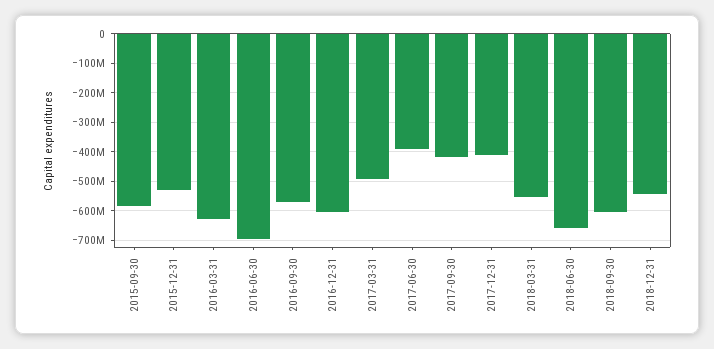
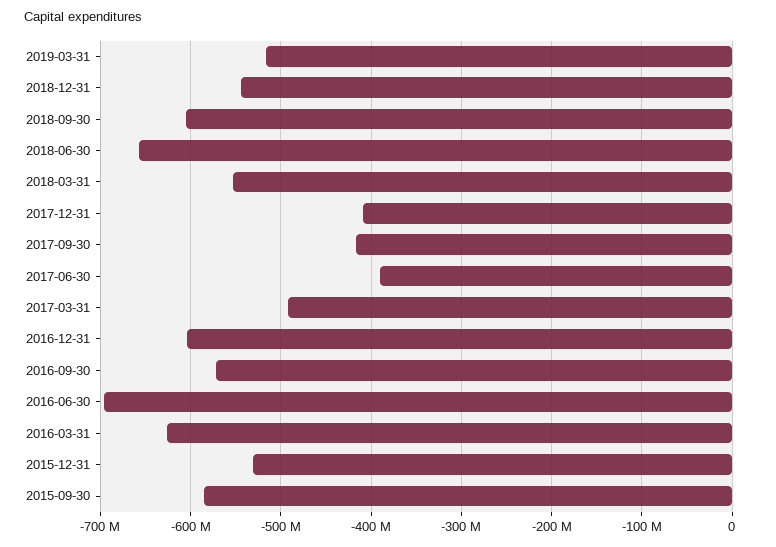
2019-03-31: none -> -520000000

